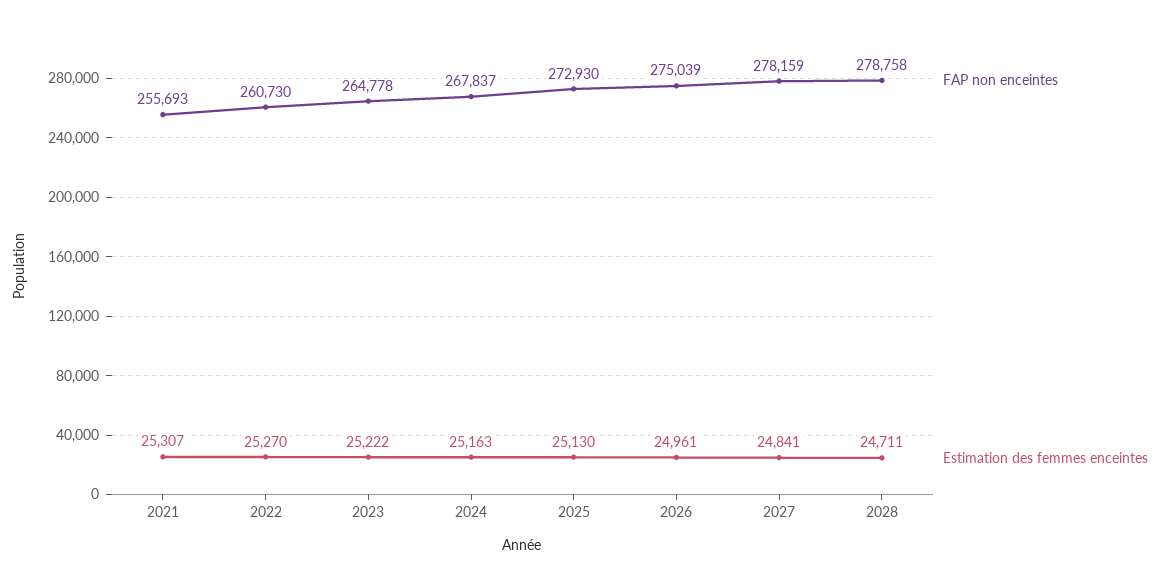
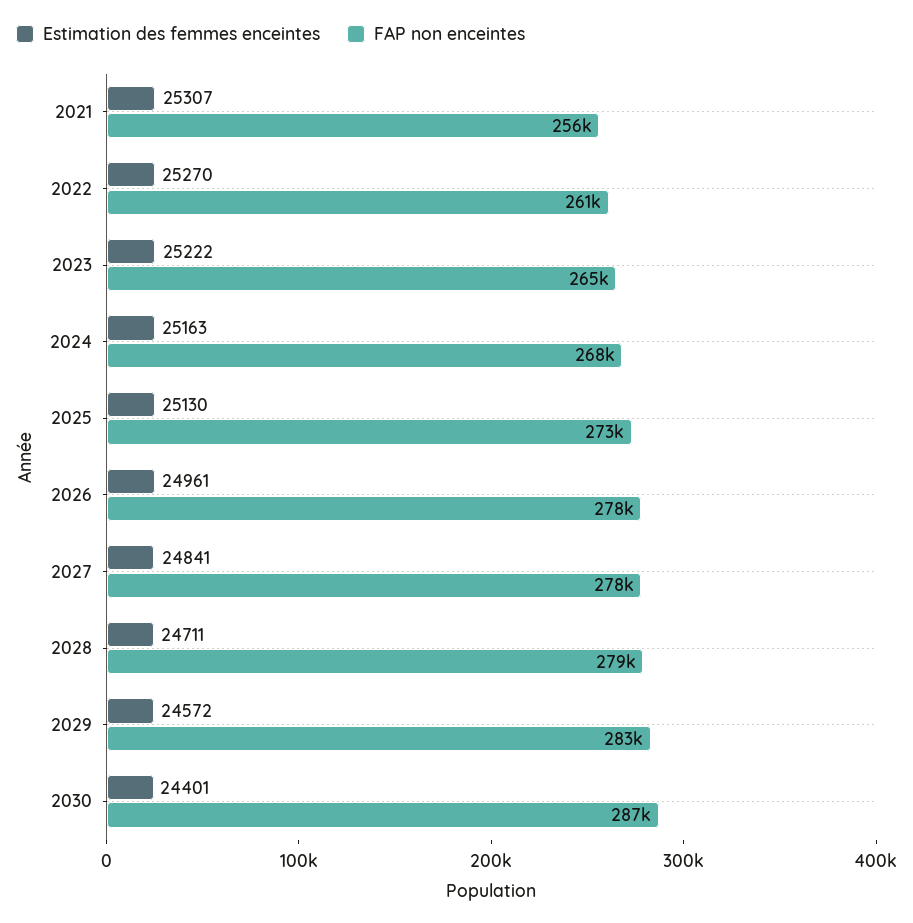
FAP non enceintes, 2026: 275039 -> 278000
Estimation des femmes enceintes, 2029: none -> 24572
FAP non enceintes, 2029: none -> 283000
Estimation des femmes enceintes, 2030: none -> 24401
FAP non enceintes, 2030: none -> 287000

